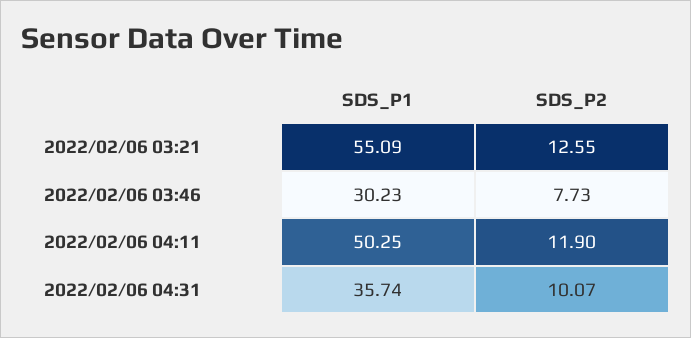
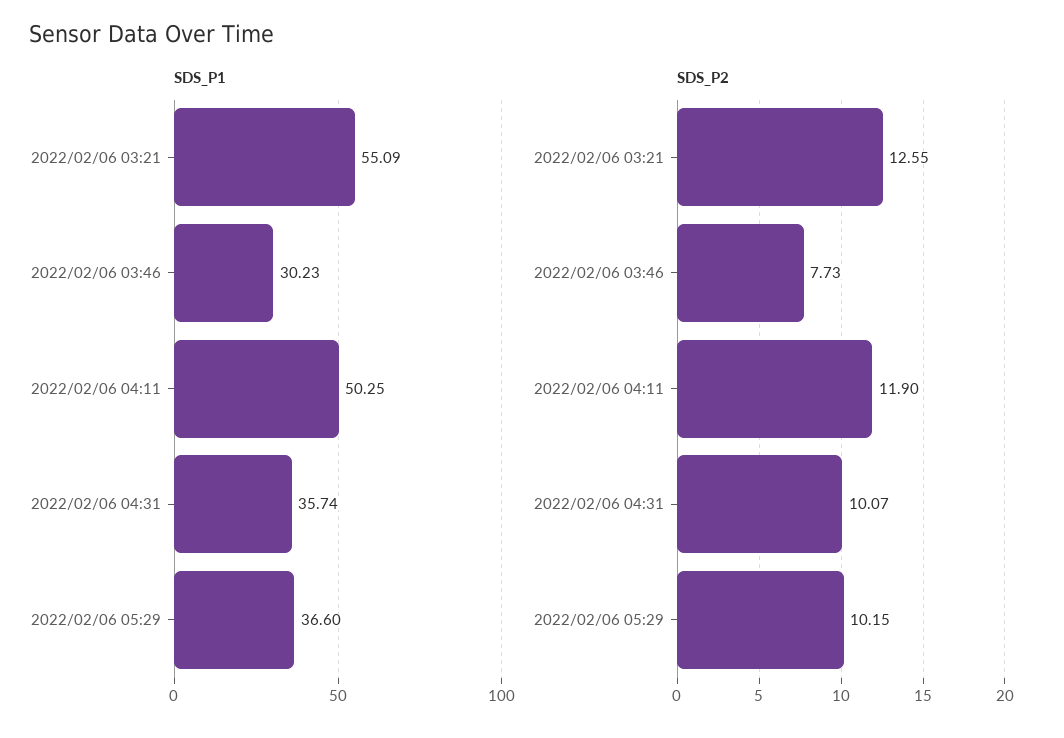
SDS_P1, 2022/02/06 05:29: none -> 36.6
SDS_P2, 2022/02/06 05:29: none -> 10.15

